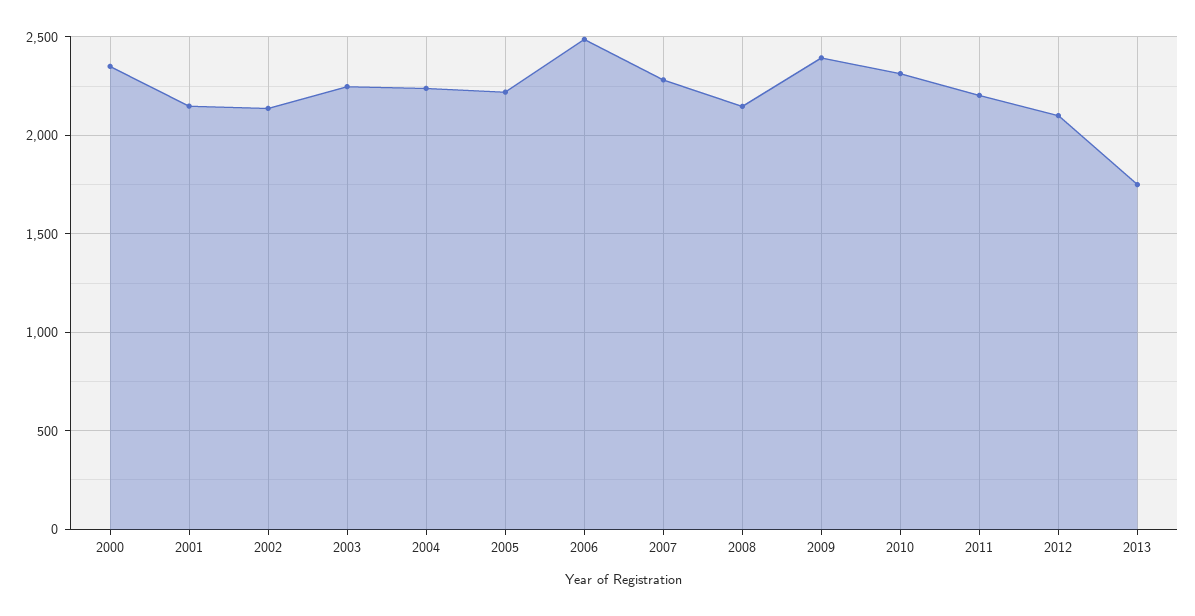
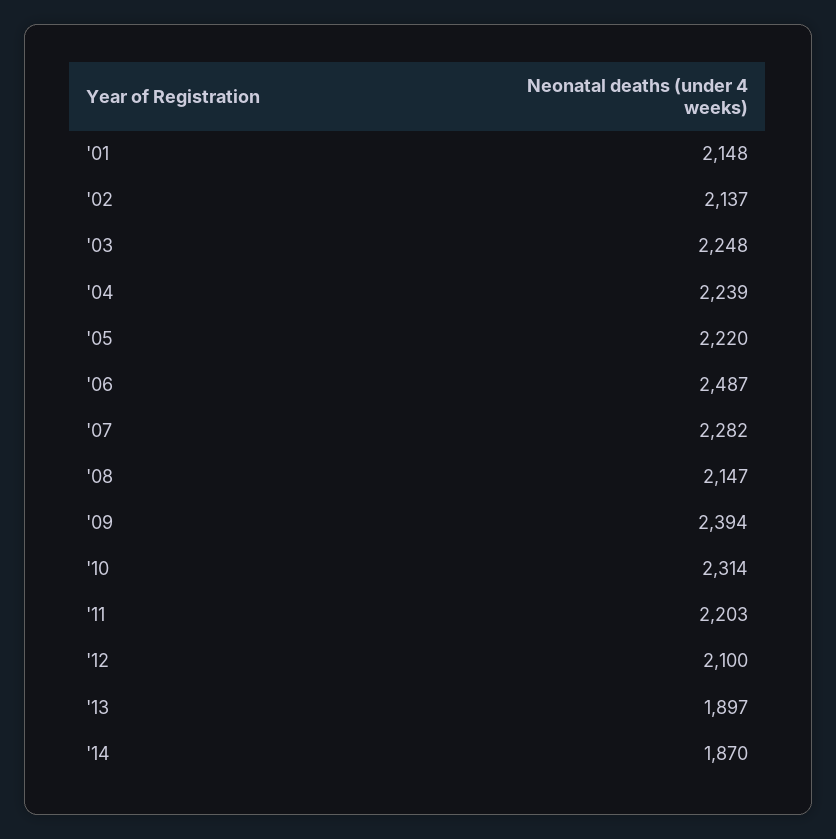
2000: 2350 -> none
2013: 1750 -> 1897
'14: none -> 1870

